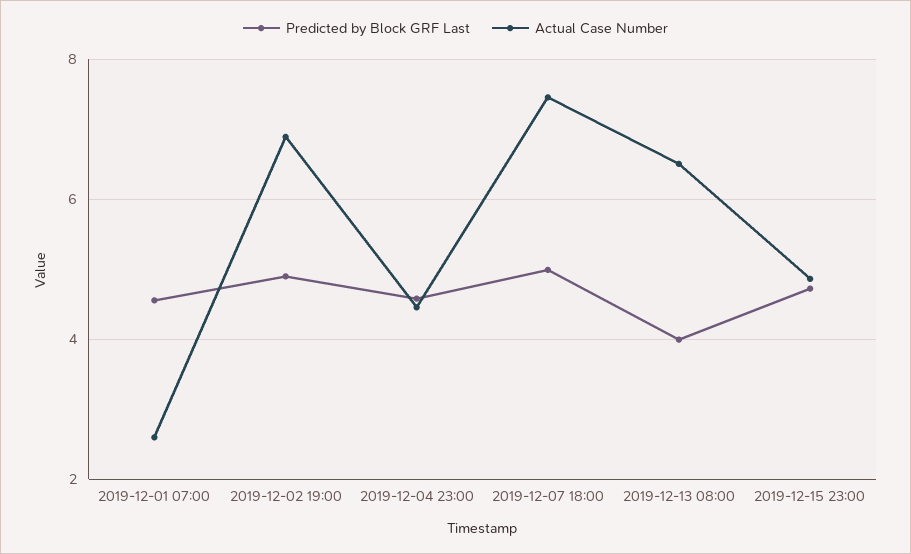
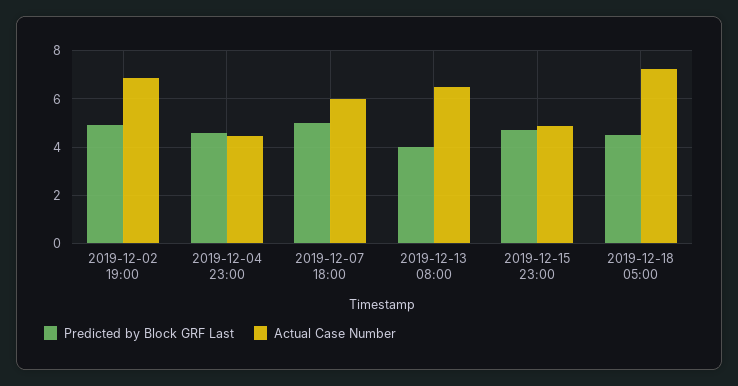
Predicted by Block GRF Last, 2019-12-01 07:00: 4.6 -> none
Actual Case Number, 2019-12-01 07:00: 2.6 -> none
Actual Case Number, 2019-12-07 18:00: 7.4 -> 6
Predicted by Block GRF Last, 2019-12-18 05:00: none -> 4.5
Actual Case Number, 2019-12-18 05:00: none -> 7.25

